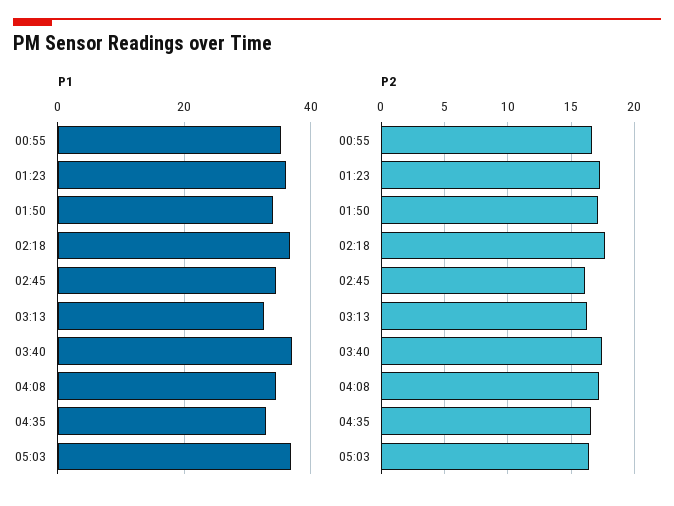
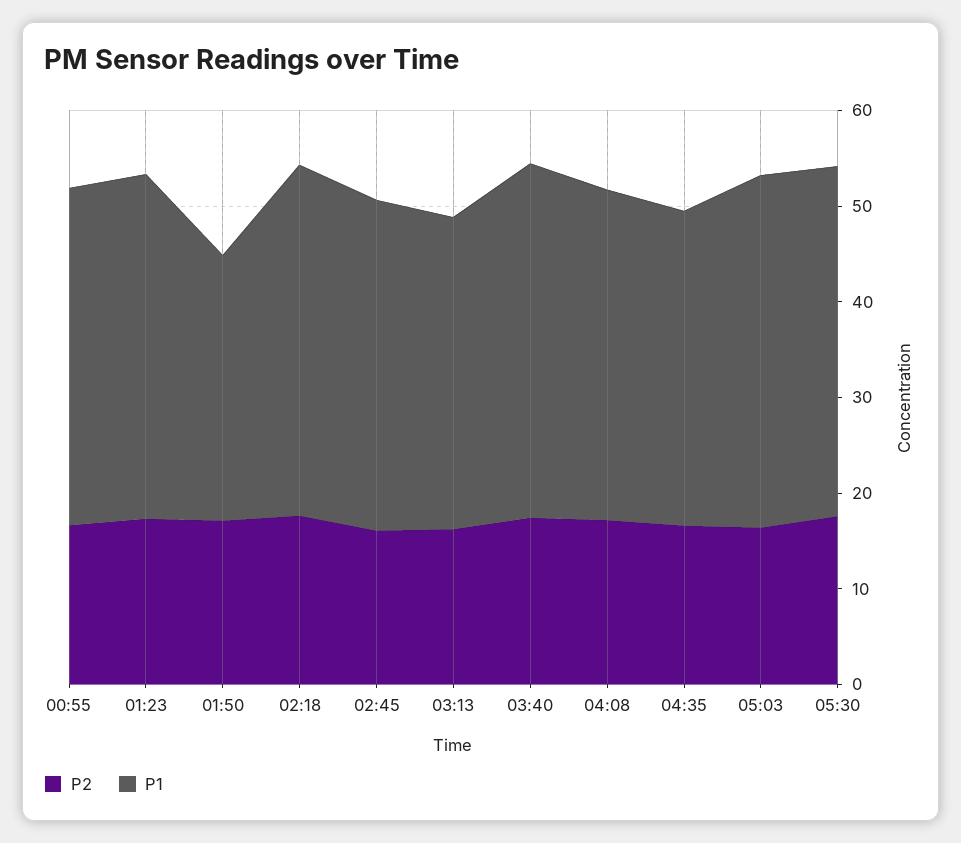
P1, 01:50: 34 -> 28
P2, 05:30: none -> 18
P1, 05:30: none -> 36

